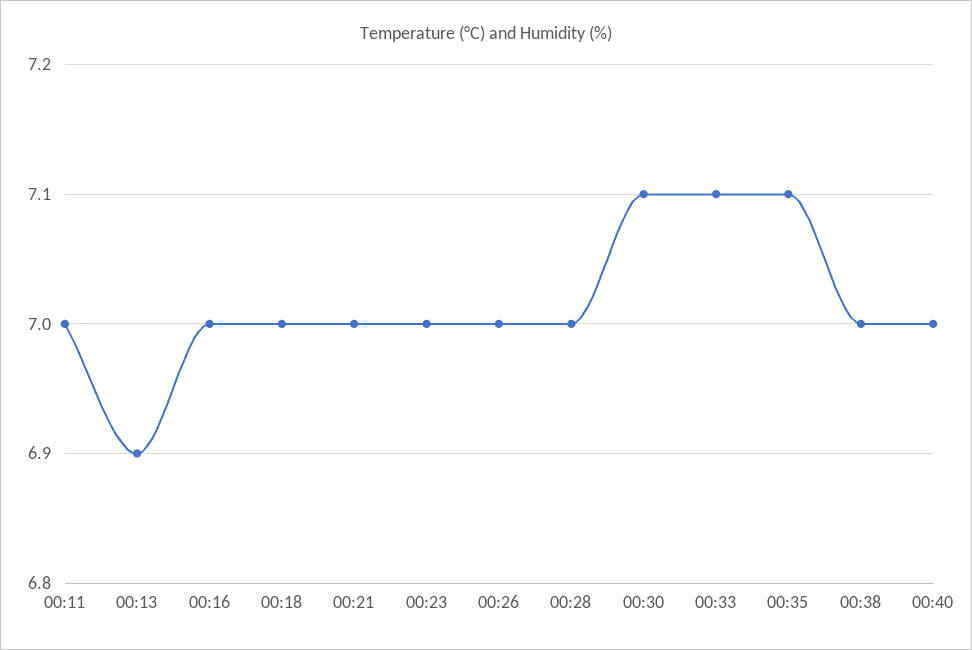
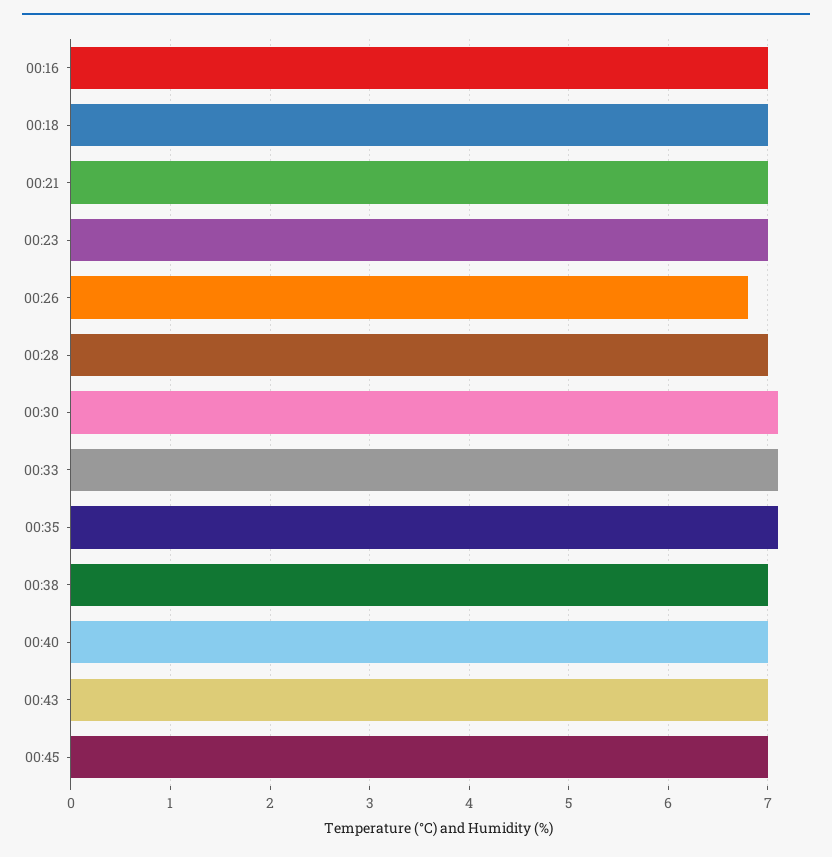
00:11: 7 -> none
00:13: 6.9 -> none
00:26: 7 -> 6.8
00:43: none -> 7
00:45: none -> 7

